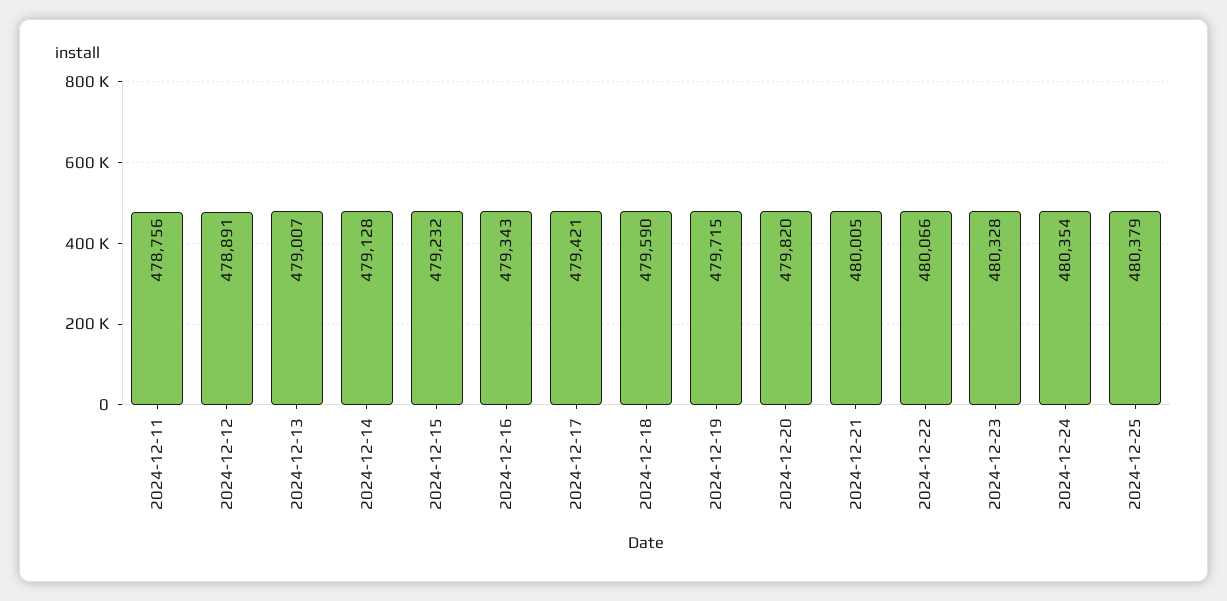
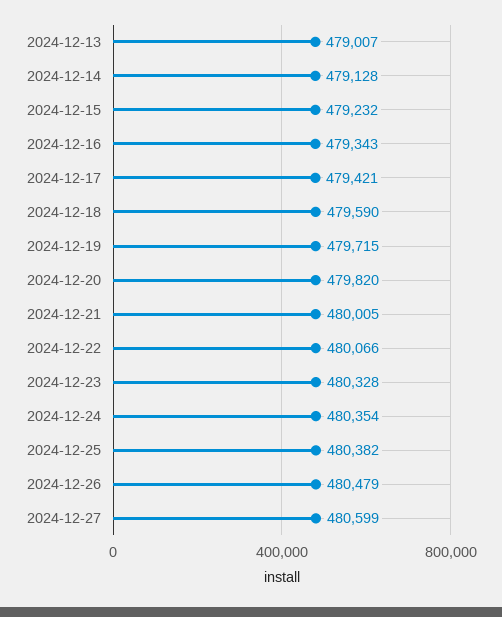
2024-12-11: 478756 -> none
2024-12-12: 478891 -> none
2024-12-25: 480379 -> 480382
2024-12-26: none -> 480479
2024-12-27: none -> 480599

